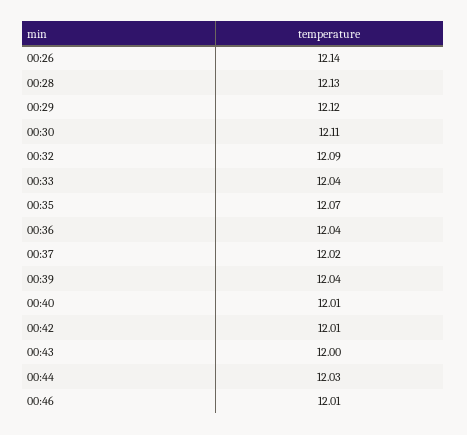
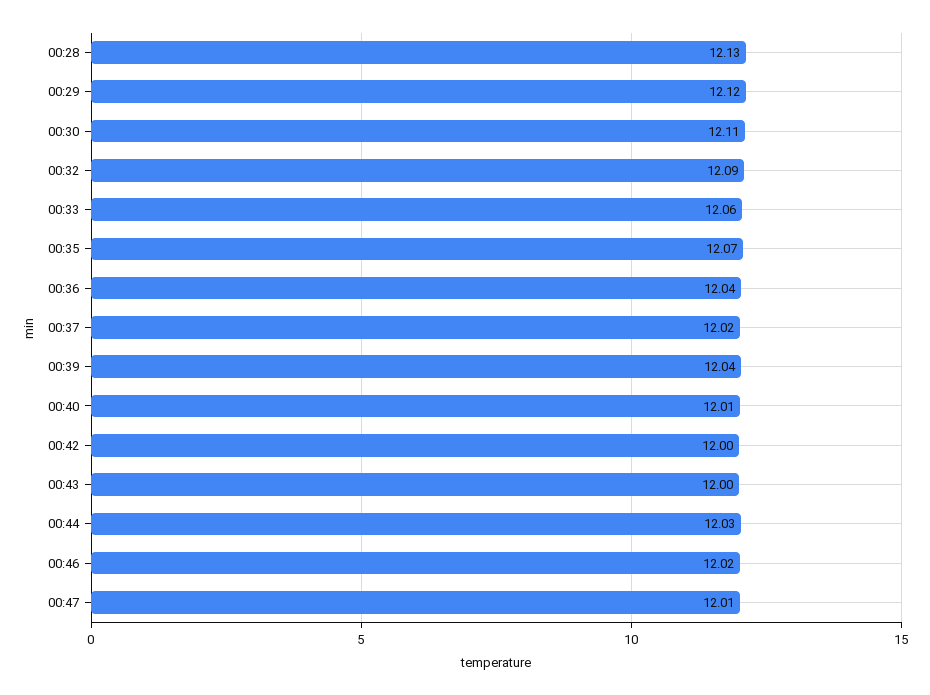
00:26: 12.14 -> none
00:33: 12.04 -> 12.06
00:42: 12.01 -> 12
00:46: 12.01 -> 12.02
00:47: none -> 12.01

